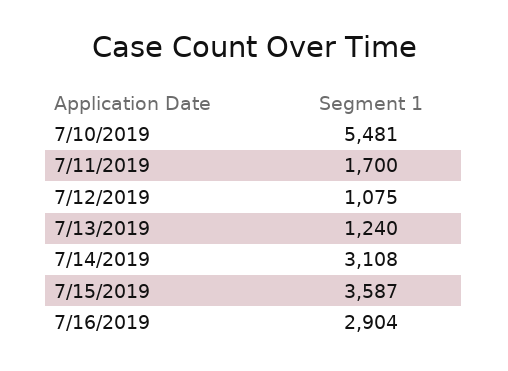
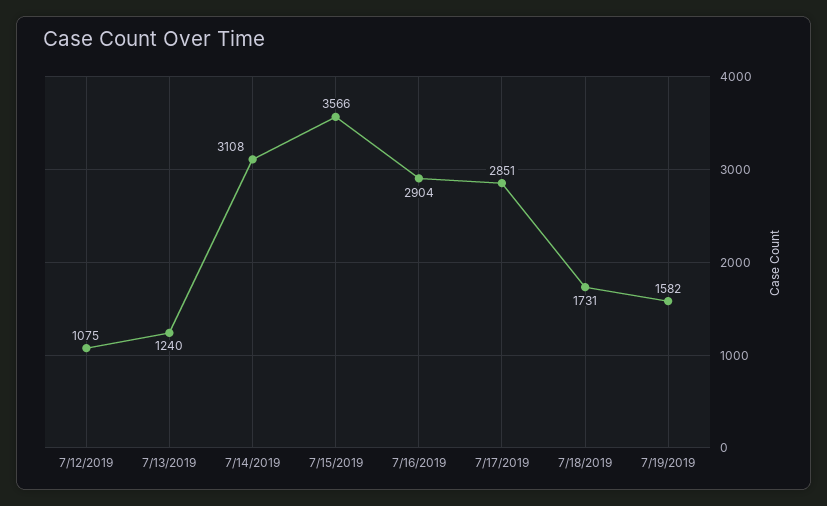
7/10/2019: 5481 -> none
7/11/2019: 1700 -> none
7/15/2019: 3587 -> 3566
7/17/2019: none -> 2851
7/18/2019: none -> 1731
7/19/2019: none -> 1582

